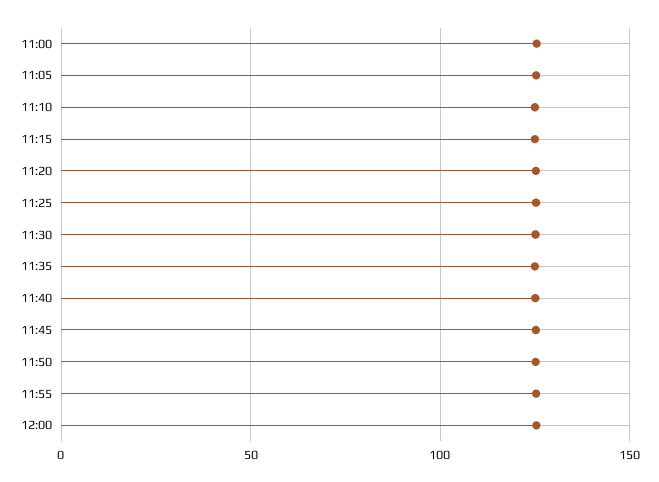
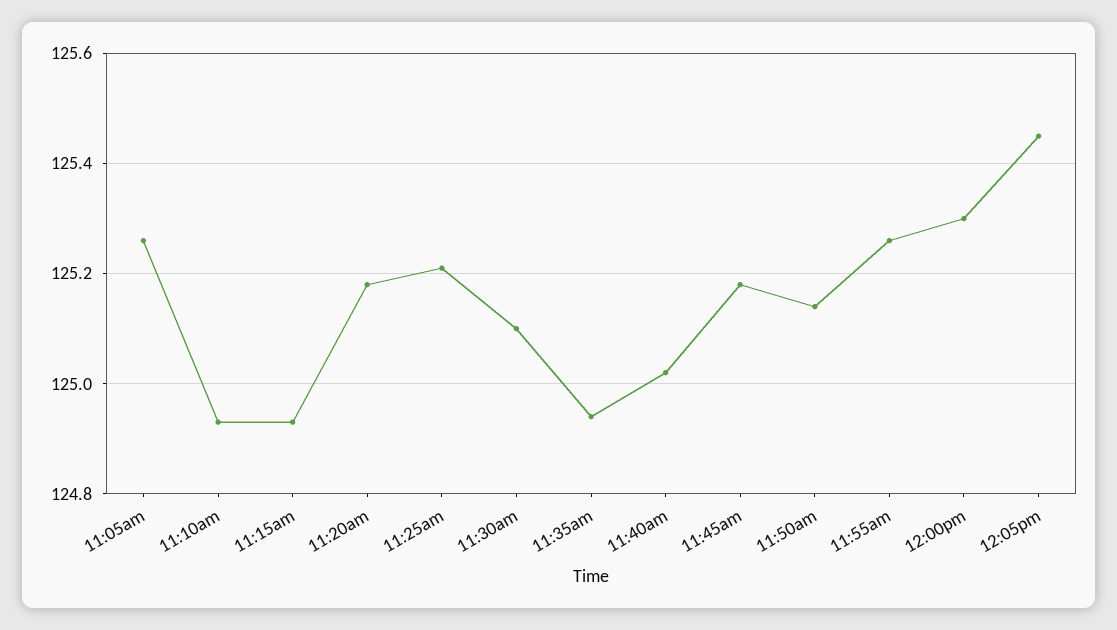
11:00: 125 -> none
12:05pm: none -> 125.45

